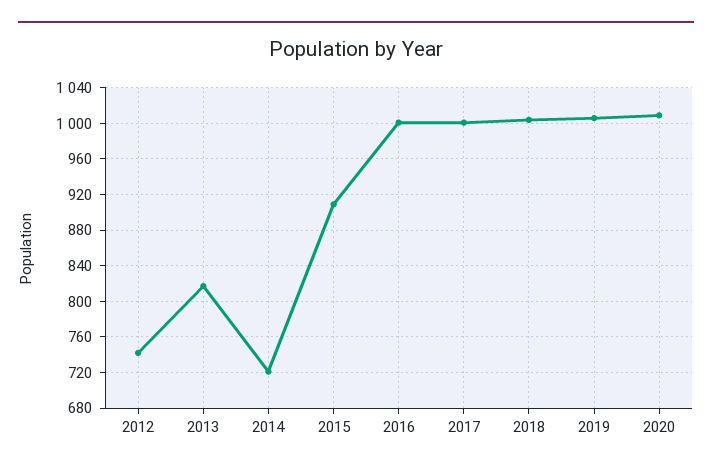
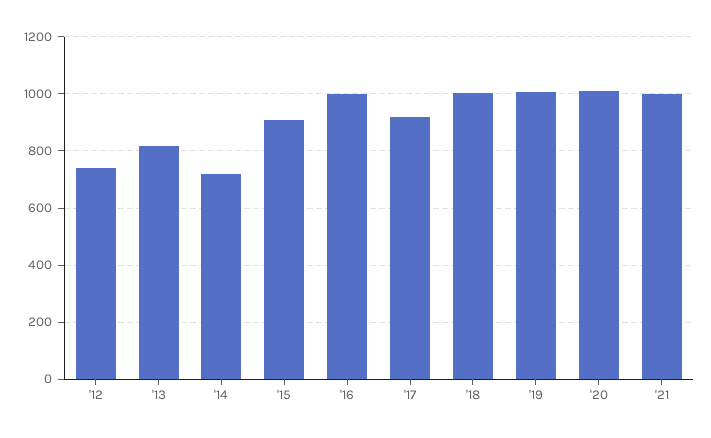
2017: 1000 -> 925
'21: none -> 1000

